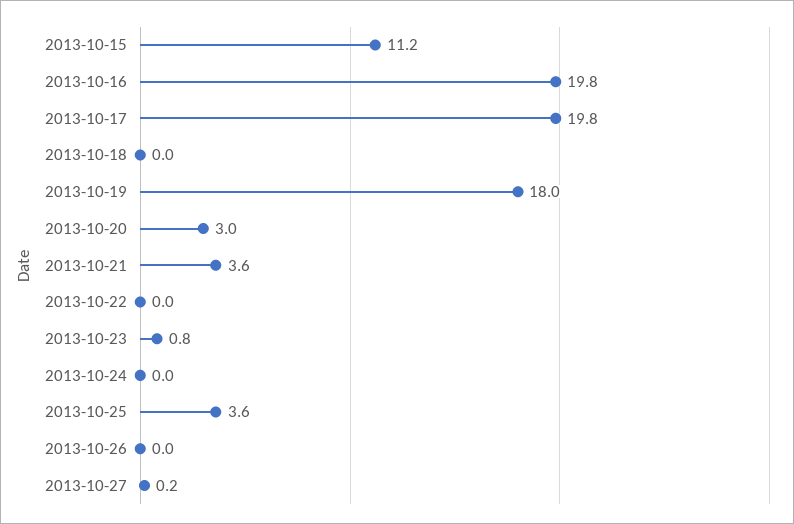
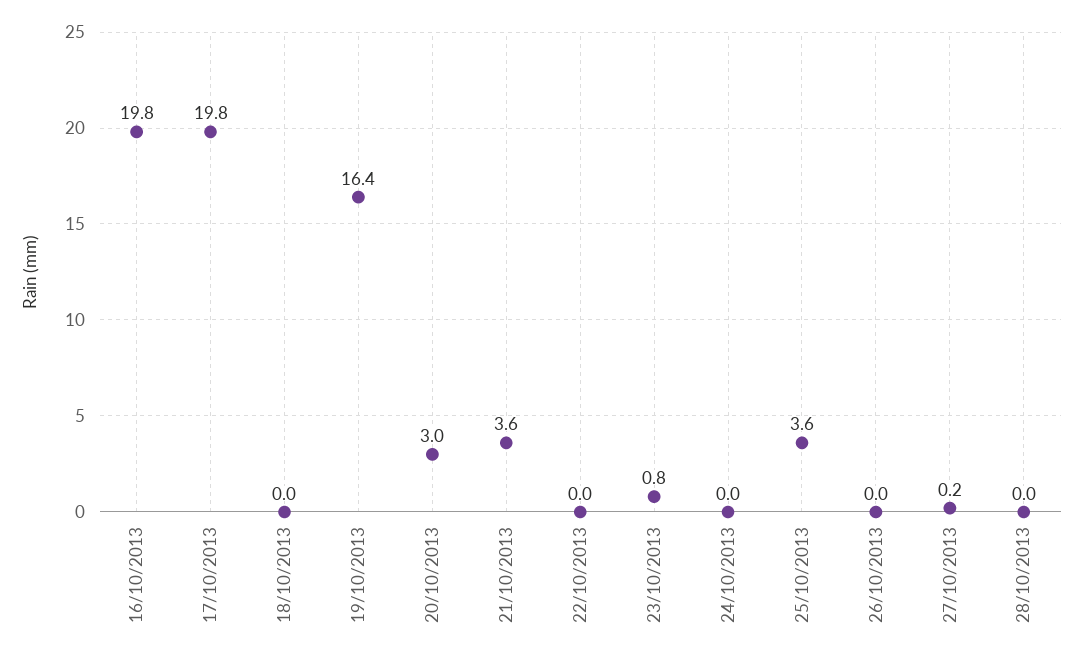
2013-10-15: 11.2 -> none
2013-10-19: 18 -> 16.4
28/10/2013: none -> 0

